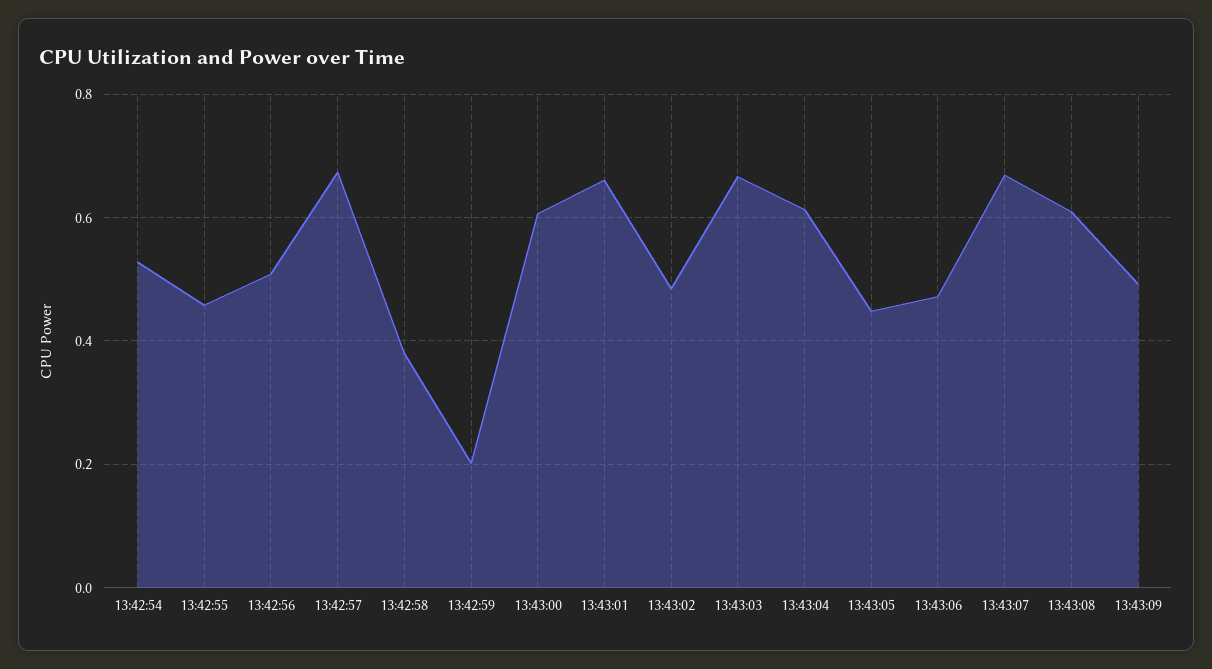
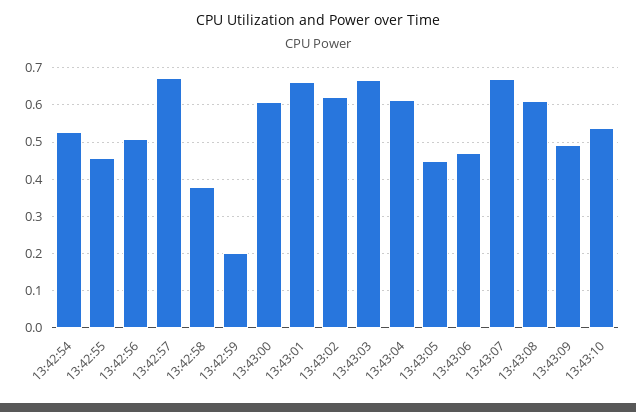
13:43:02: 0.48 -> 0.62
13:43:10: none -> 0.54

